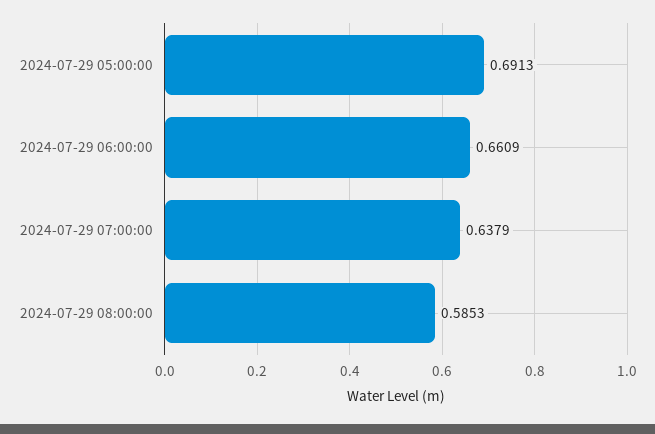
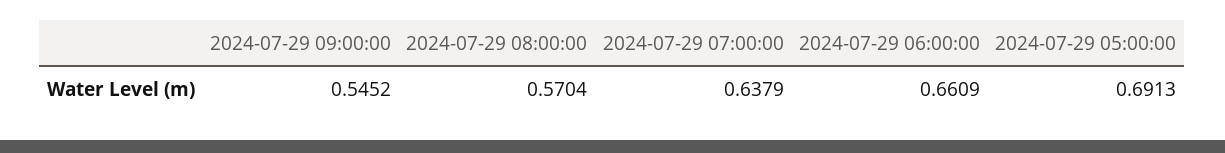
2024-07-29 08:00:00: 0.5853 -> 0.5704
2024-07-29 09:00:00: none -> 0.5452

